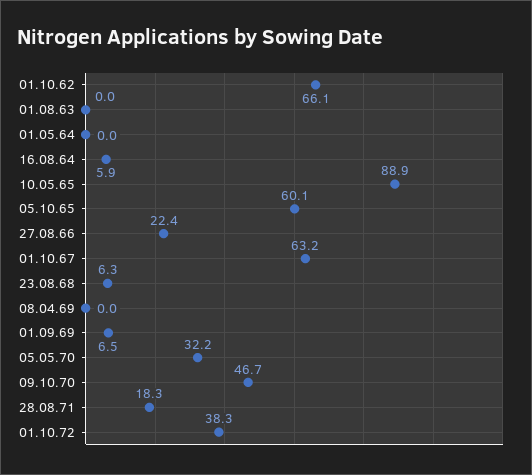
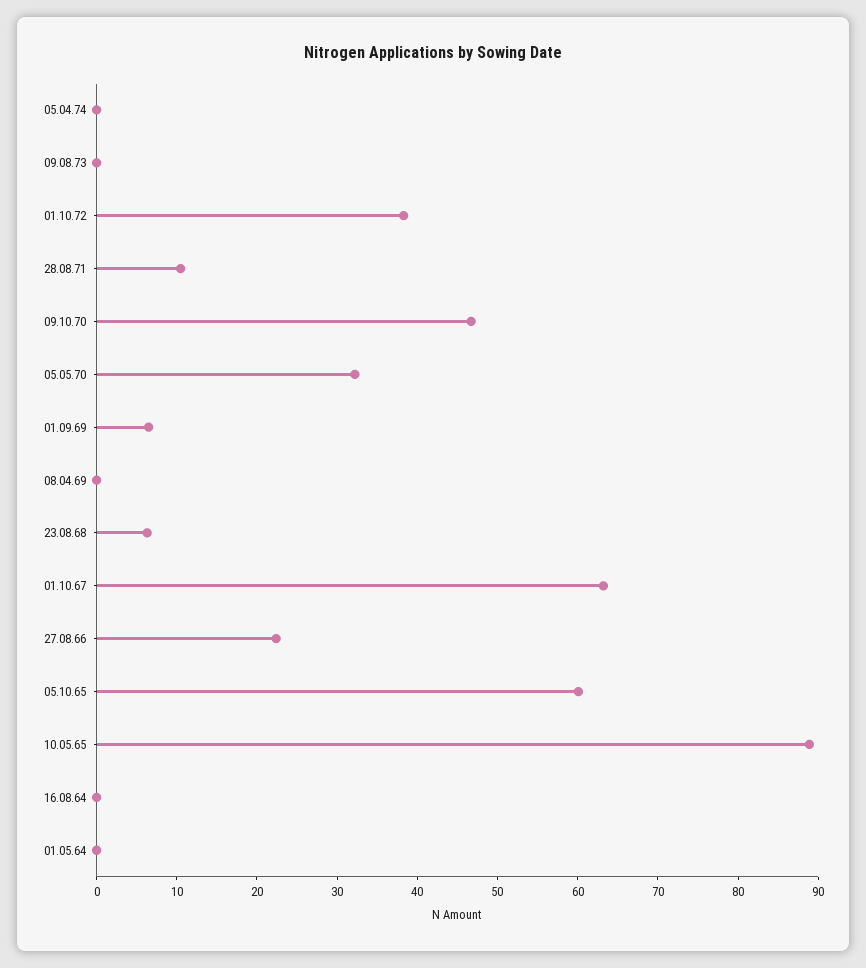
01.10.62: 66.1 -> none
01.08.63: 0 -> none
16.08.64: 5.9 -> 0
28.08.71: 18.3 -> 10
05.04.74: none -> 0
09.08.73: none -> 0

